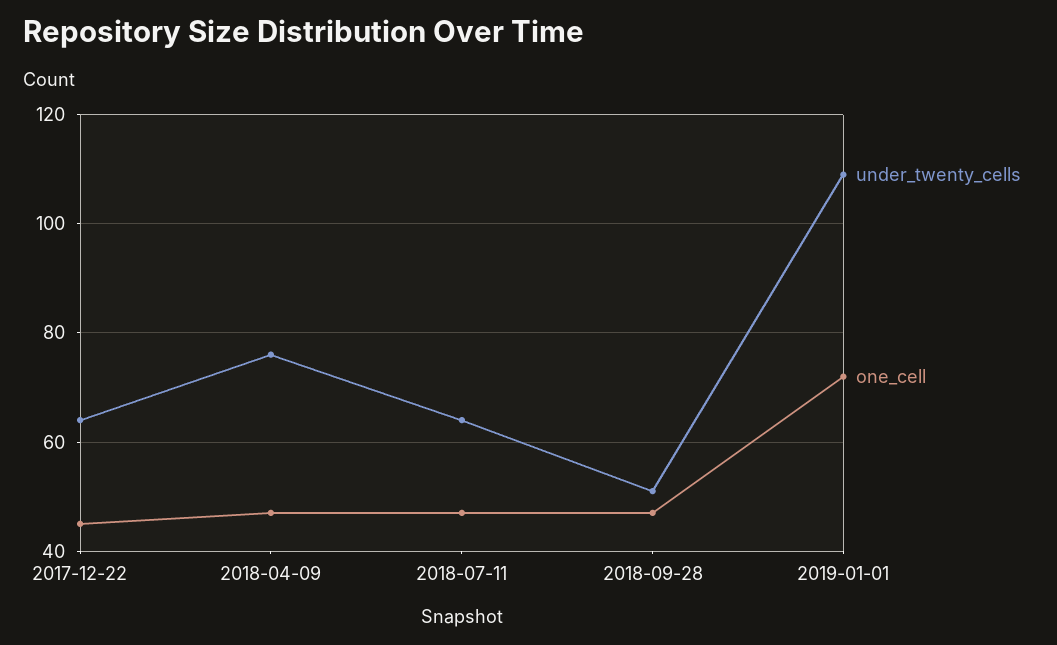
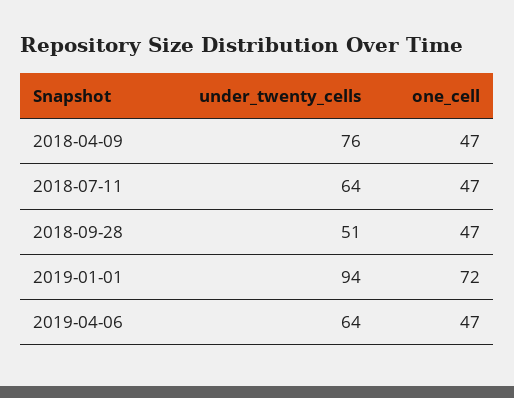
under_twenty_cells, 2017-12-22: 65 -> none
one_cell, 2017-12-22: 45 -> none
under_twenty_cells, 2019-01-01: 110 -> 94
under_twenty_cells, 2019-04-06: none -> 64
one_cell, 2019-04-06: none -> 47

